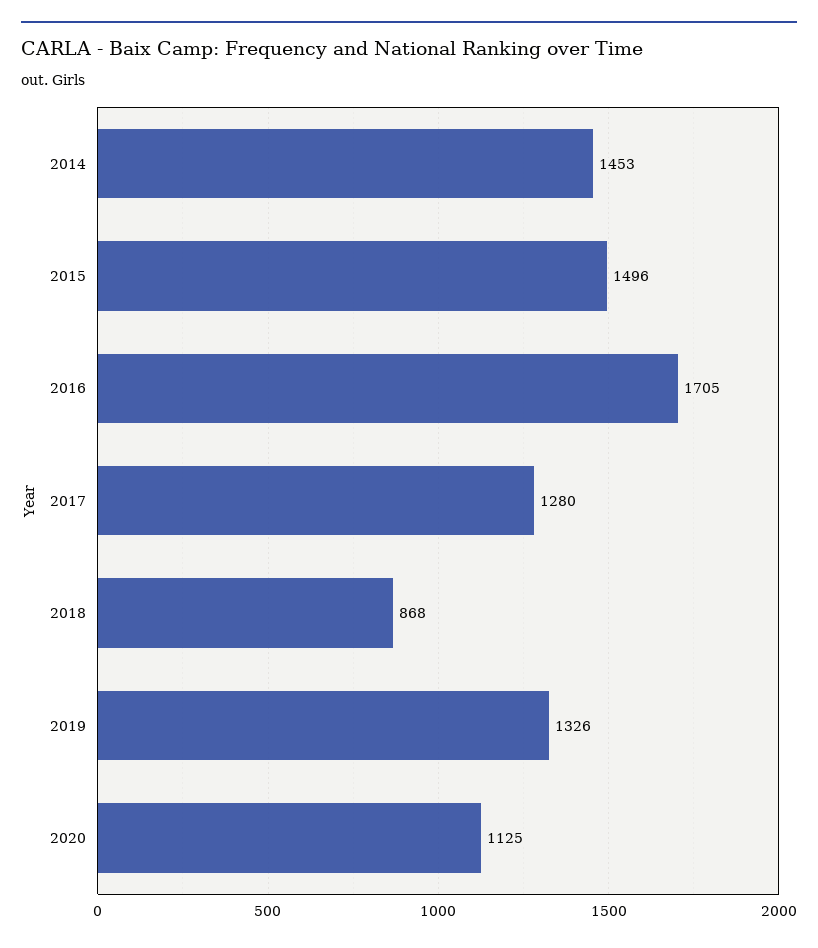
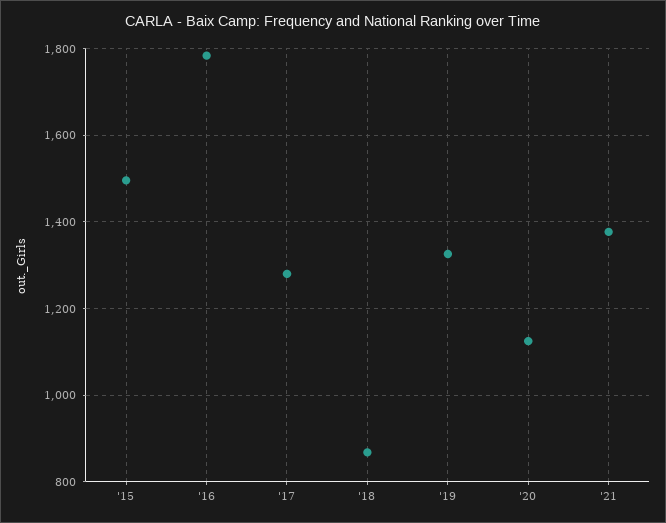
2014: 1453 -> none
2016: 1705 -> 1780
'21: none -> 1380

